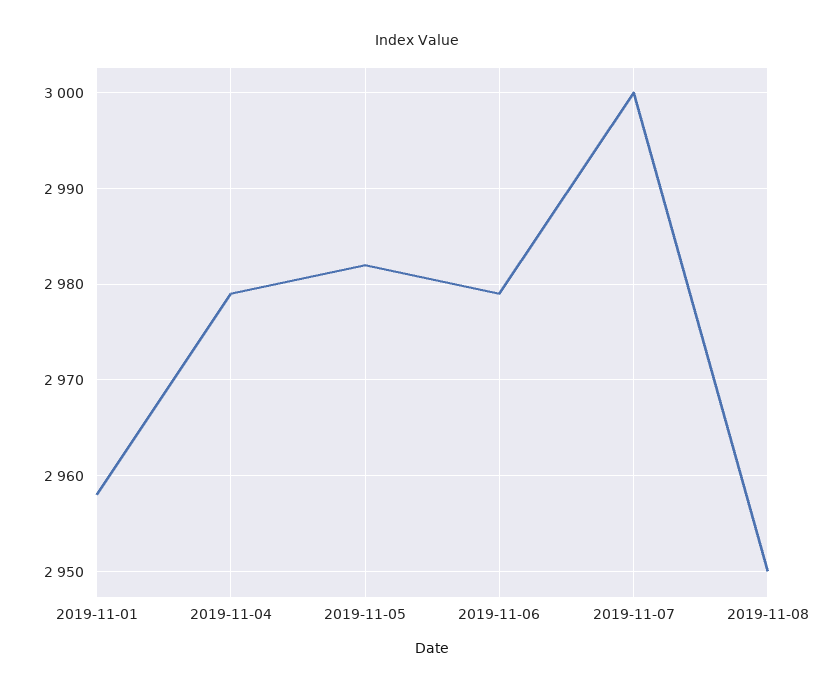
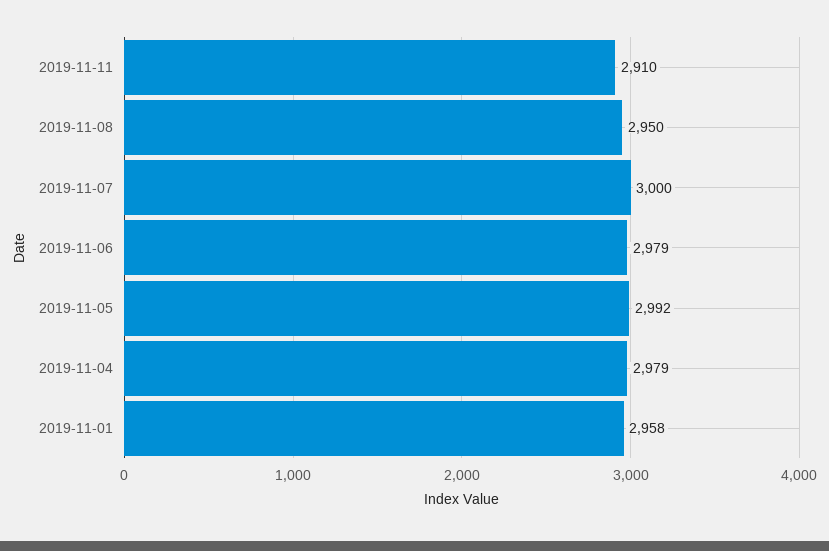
2019-11-05: 2982 -> 2992
2019-11-11: none -> 2910

